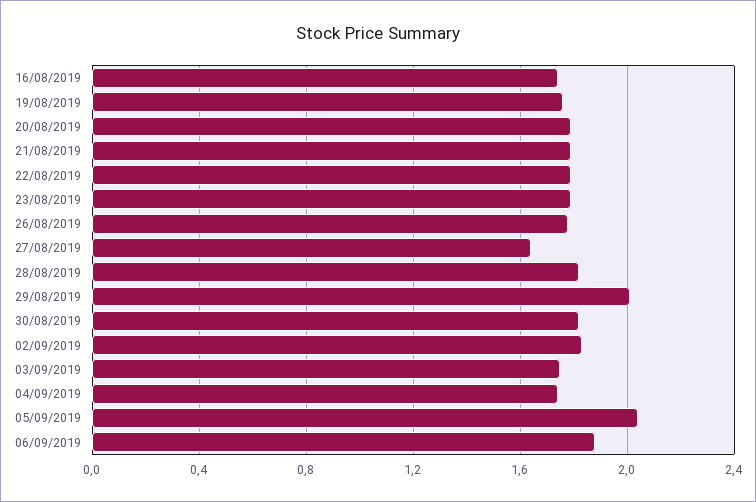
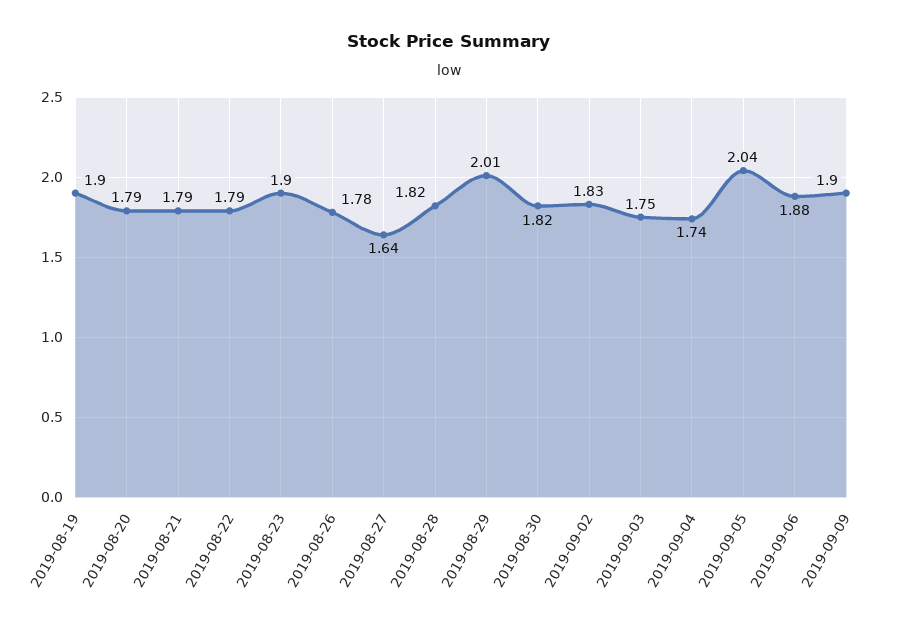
16/08/2019: 1.75 -> none
19/08/2019: 1.75 -> 1.9
23/08/2019: 1.8 -> 1.9
2019-09-09: none -> 1.9

